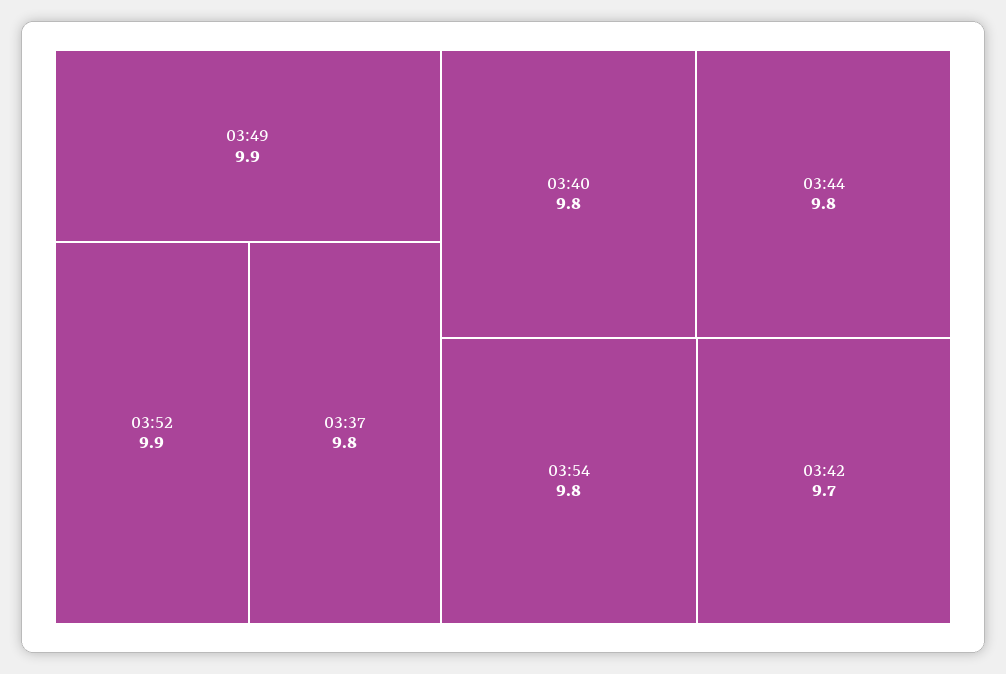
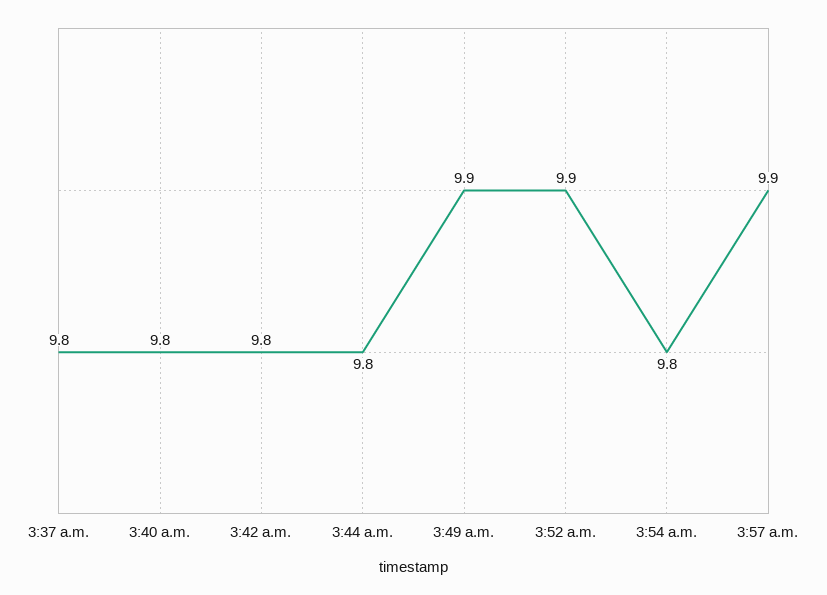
03:42: 9.7 -> 9.8
3:57 a.m.: none -> 9.9

